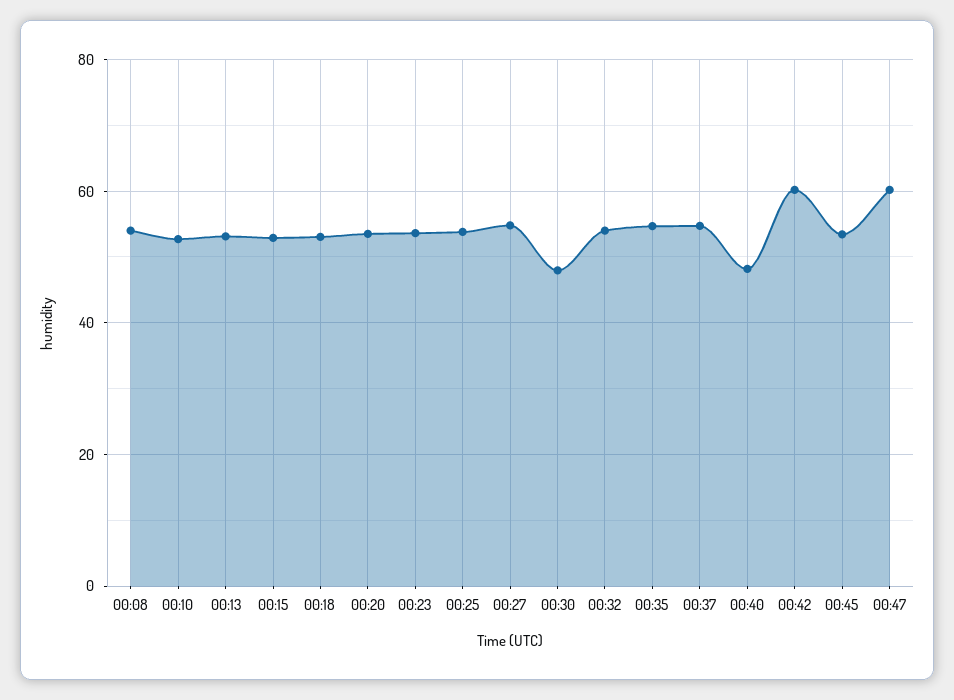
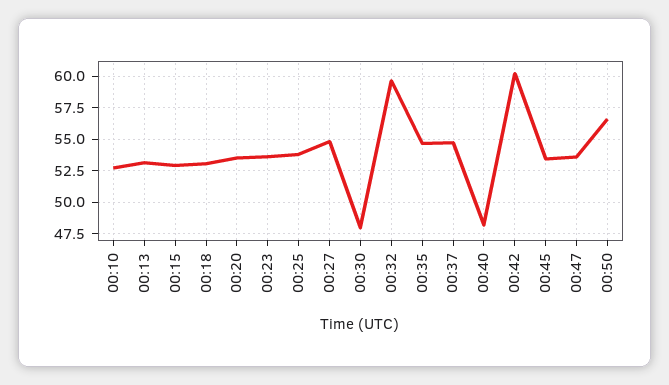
00:08: 54 -> none
00:32: 54 -> 59.5
00:47: 60 -> 53.5
00:50: none -> 56.5

